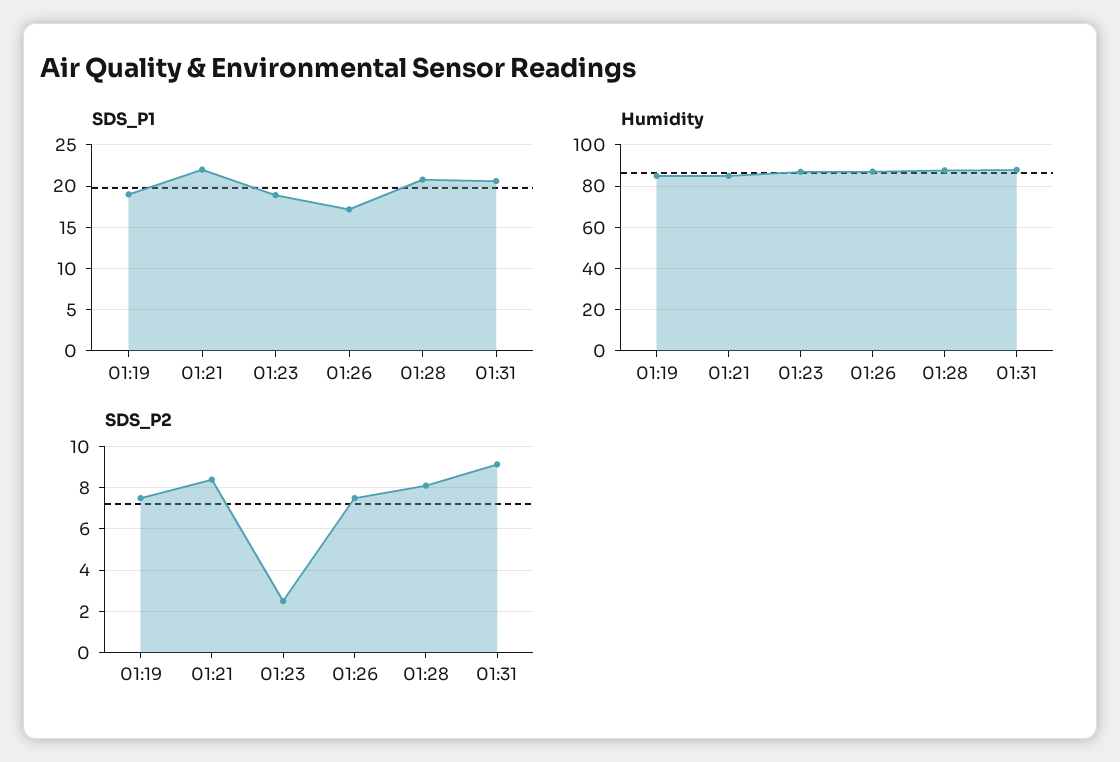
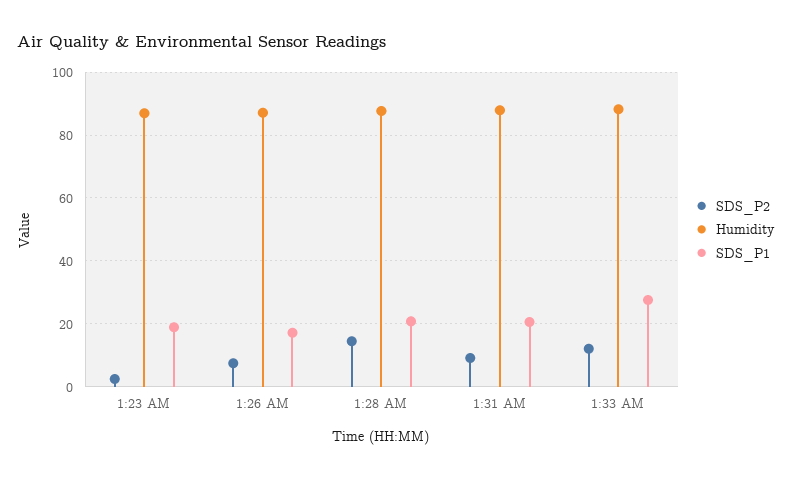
SDS_P1, 01:19: 19 -> none
SDS_P1, 01:21: 22 -> none
Humidity, 01:19: 85 -> none
Humidity, 01:21: 85 -> none
SDS_P2, 01:19: 7.5 -> none
SDS_P2, 01:21: 8.5 -> none
SDS_P2, 01:28: 8 -> 14
SDS_P2, 1:33 AM: none -> 12
Humidity, 1:33 AM: none -> 88
SDS_P1, 1:33 AM: none -> 28

